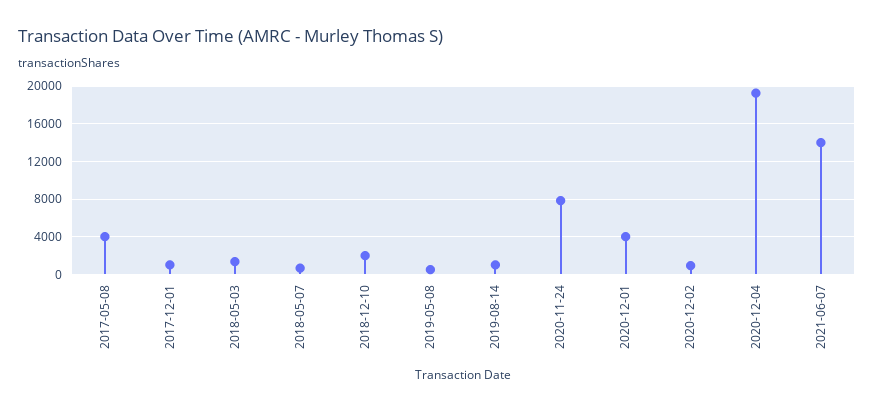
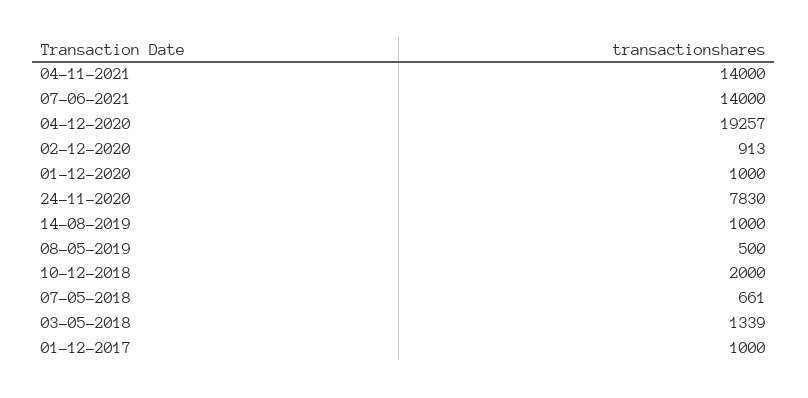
2017-05-08: 4000 -> none
2020-12-01: 4000 -> 1000
04-11-2021: none -> 14000

